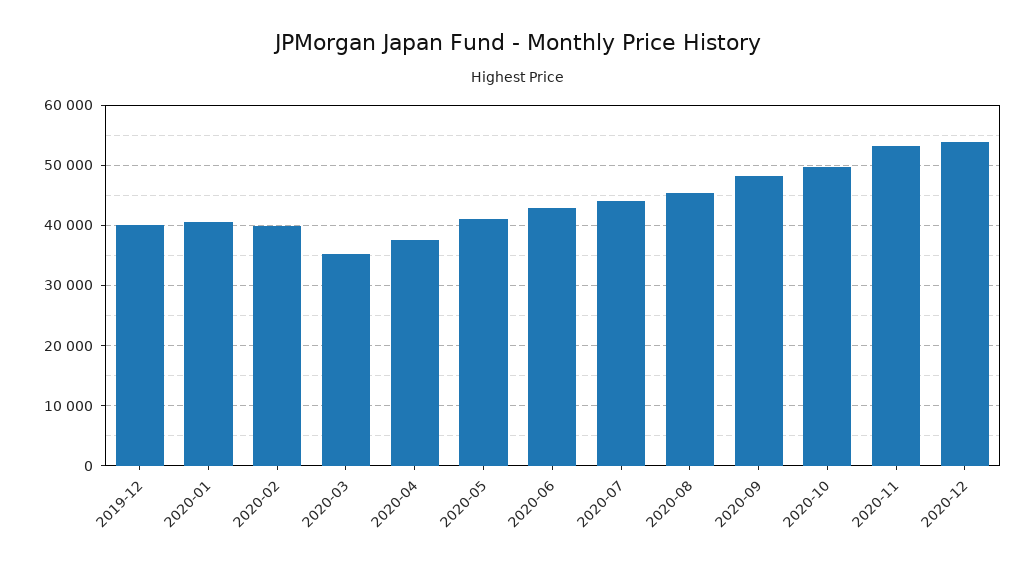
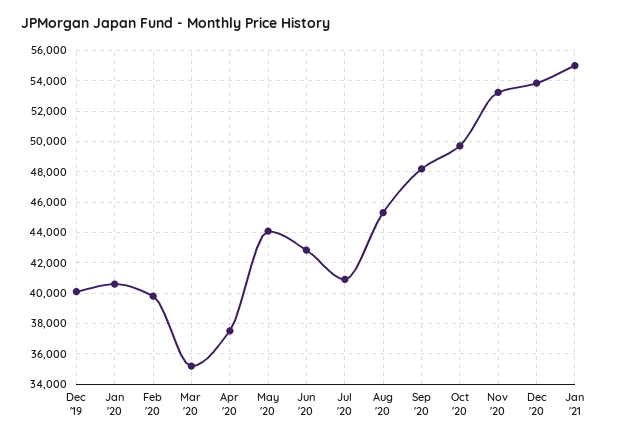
2020-05: 41000 -> 44000
2020-07: 44000 -> 41000
Jan '21: none -> 55000

